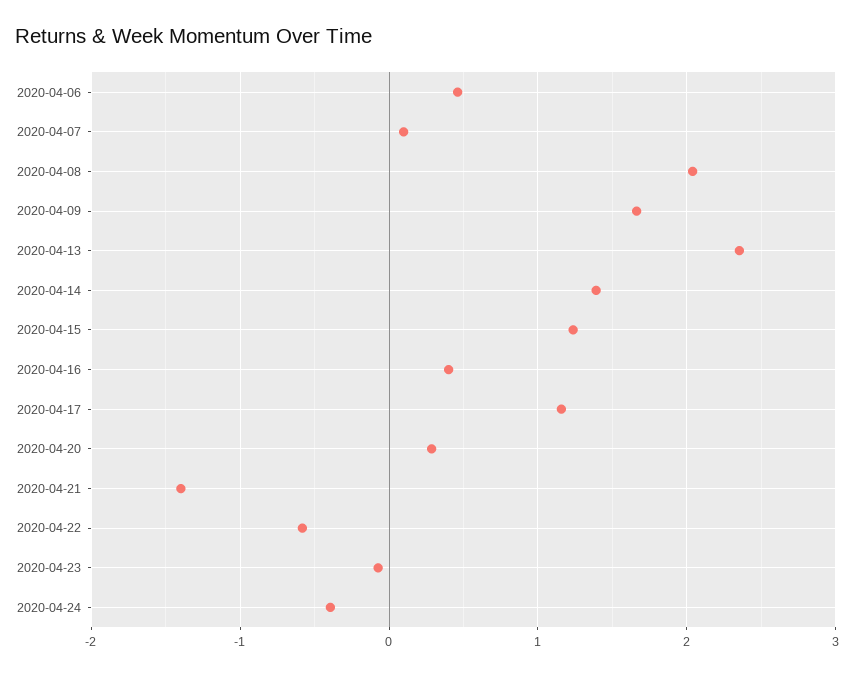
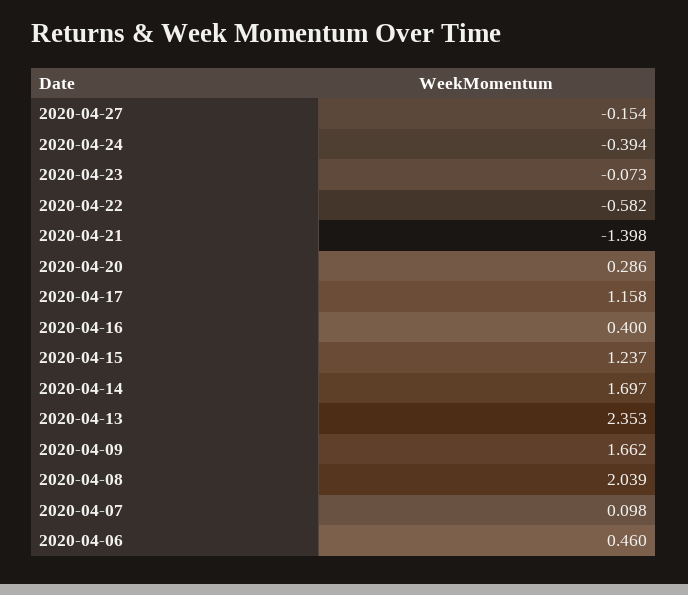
2020-04-14: 1.4 -> 1.697
2020-04-27: none -> -0.154

